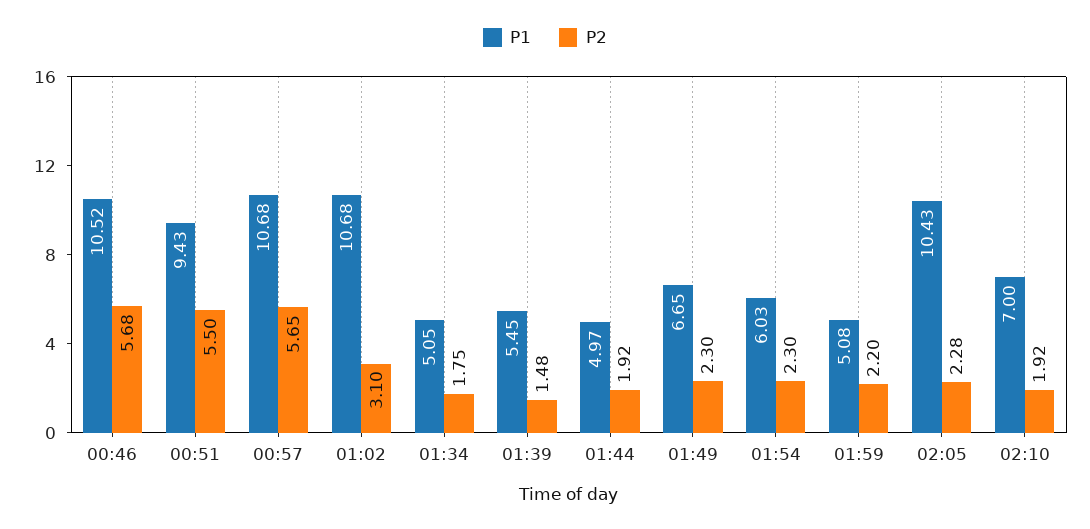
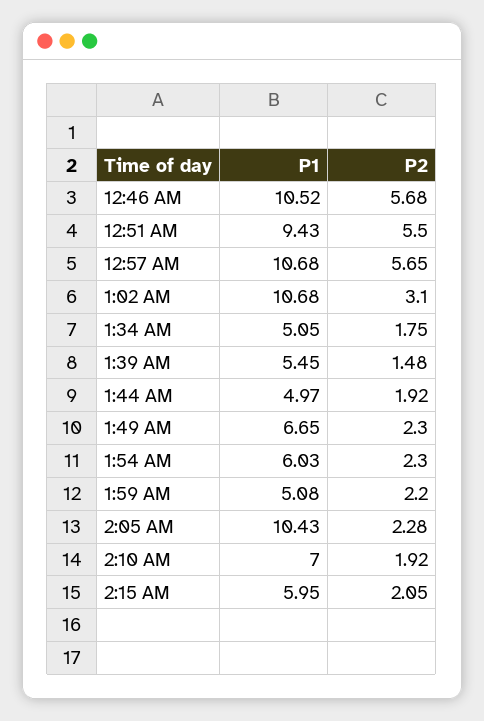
P1, 2:15 AM: none -> 5.95
P2, 2:15 AM: none -> 2.05

